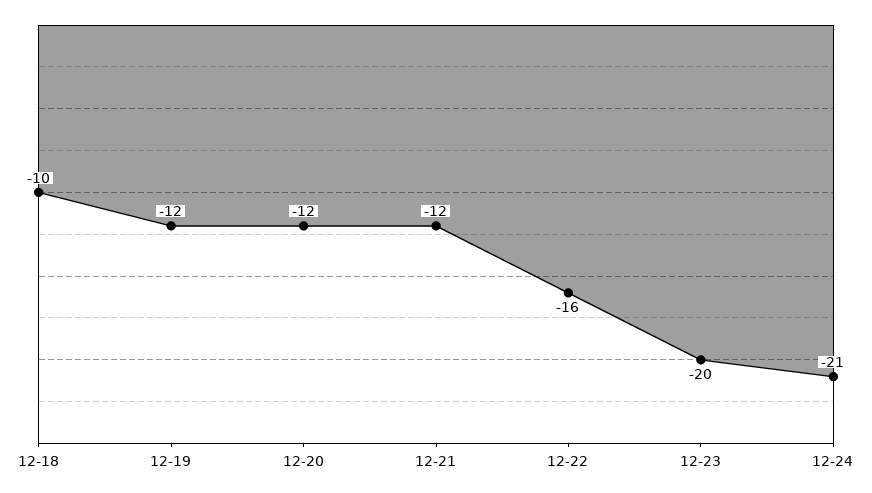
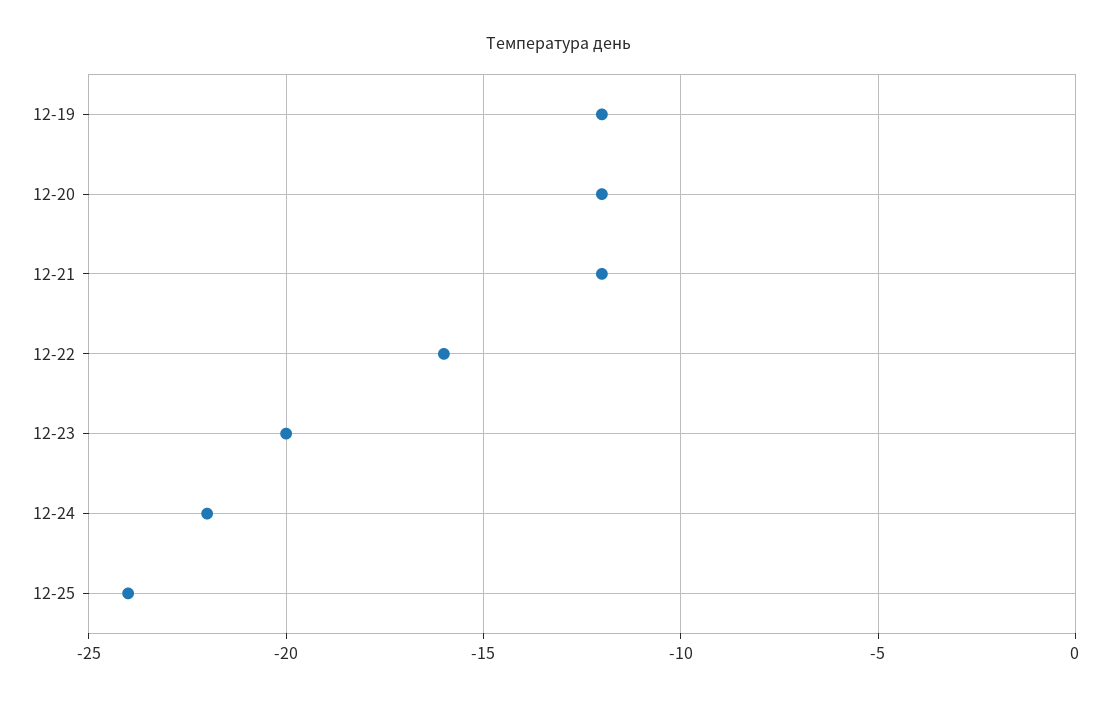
12-18: -10 -> none
12-24: -21 -> -22
12-25: none -> -24

